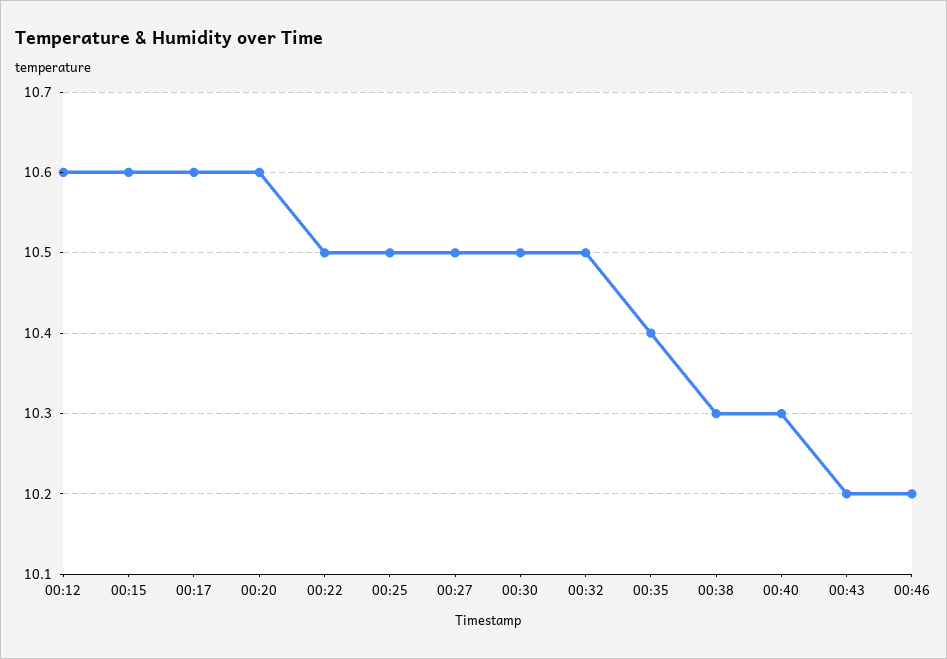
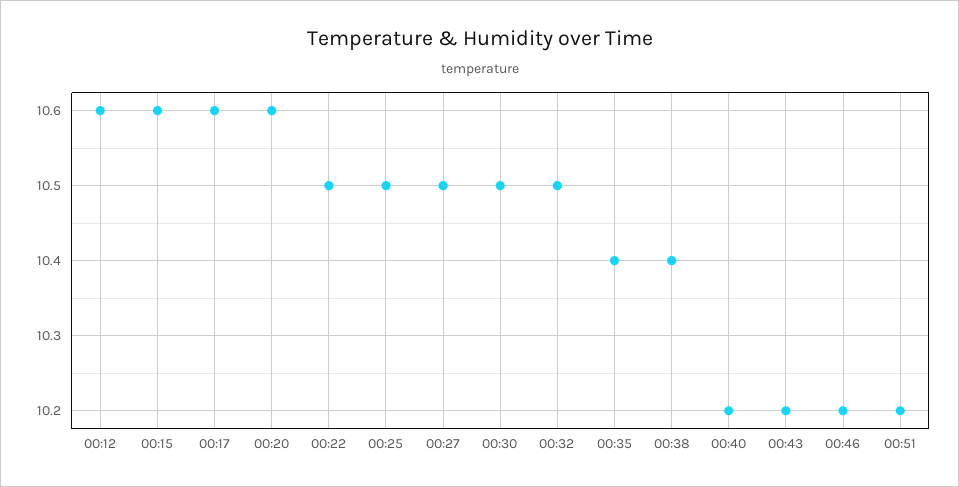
00:38: 10.3 -> 10.4
00:40: 10.3 -> 10.2
00:51: none -> 10.2

